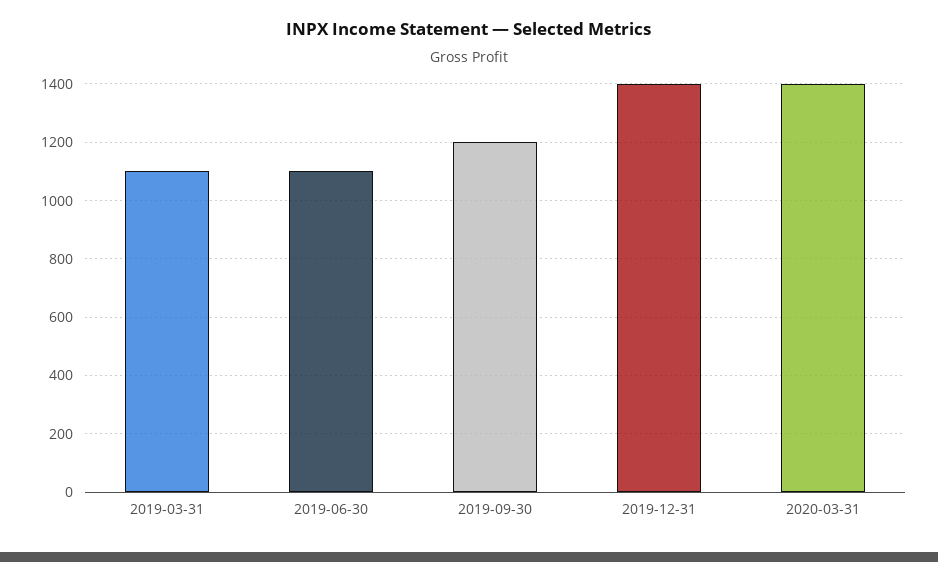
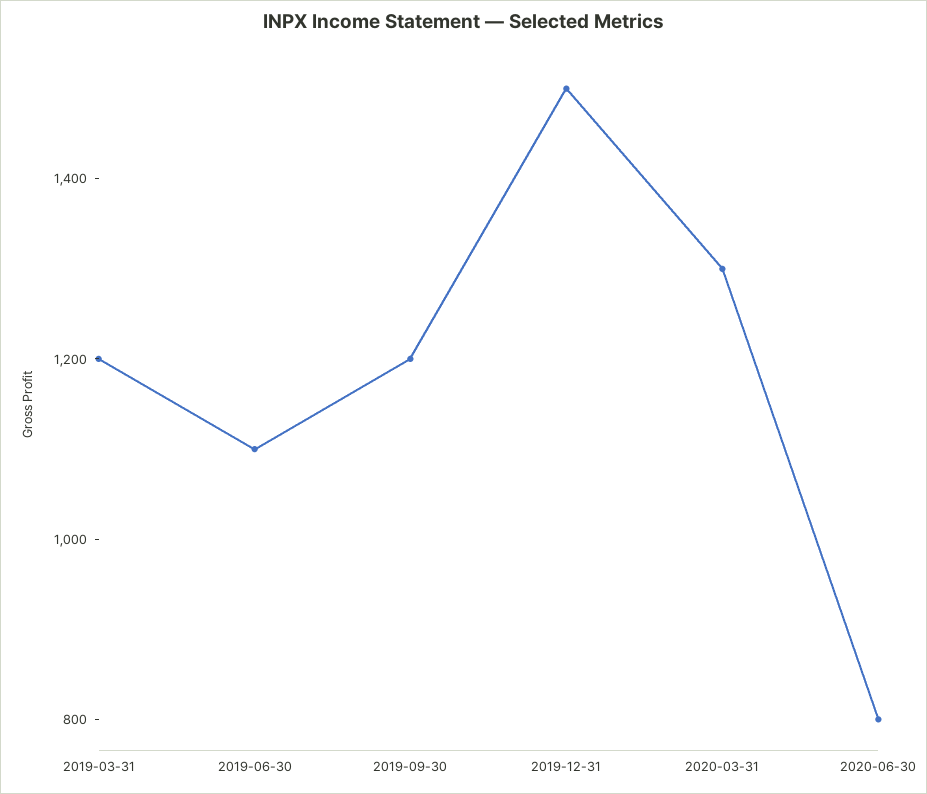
2019-03-31: 1100 -> 1200
2019-12-31: 1400 -> 1500
2020-03-31: 1400 -> 1300
2020-06-30: none -> 800

